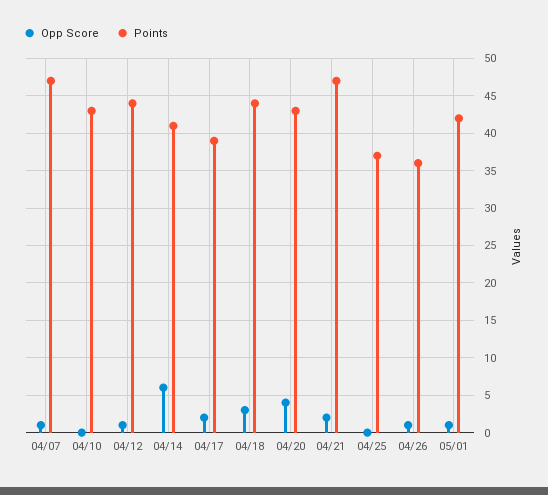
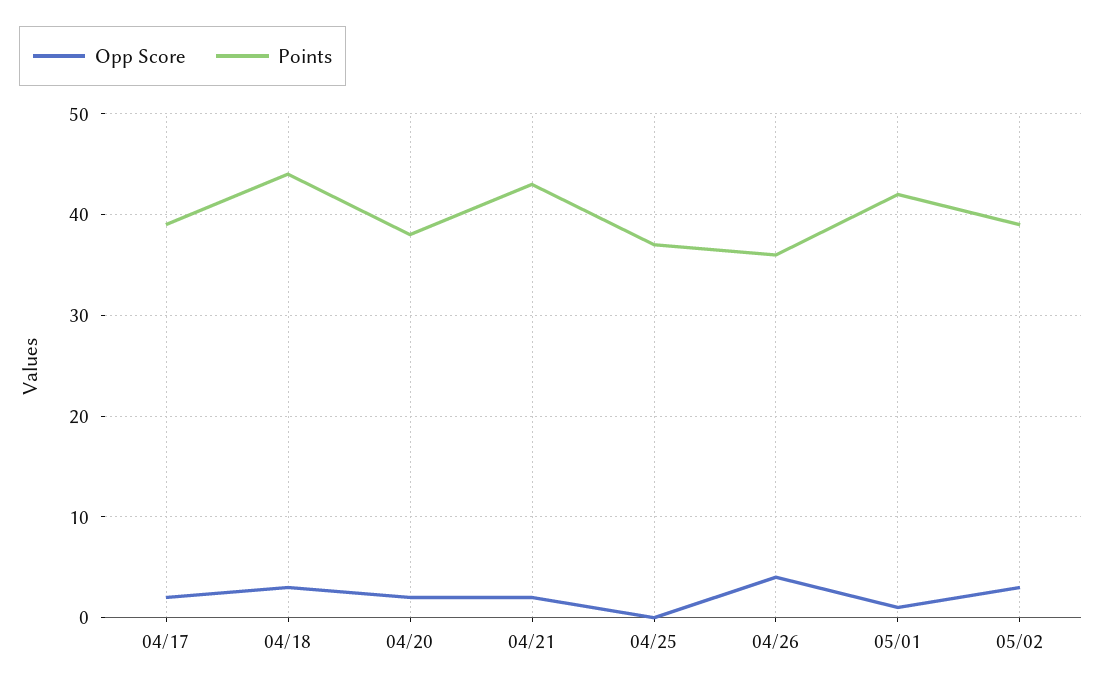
Opp Score, 04/07: 1 -> none
Points, 04/07: 47 -> none
Opp Score, 04/10: 0 -> none
Points, 04/10: 43 -> none
Opp Score, 04/12: 1 -> none
Points, 04/12: 44 -> none
Opp Score, 04/14: 6 -> none
Points, 04/14: 41 -> none
Opp Score, 04/20: 4 -> 2
Points, 04/20: 43 -> 38
Points, 04/21: 47 -> 43
Opp Score, 04/26: 1 -> 4
Opp Score, 05/02: none -> 3
Points, 05/02: none -> 39

